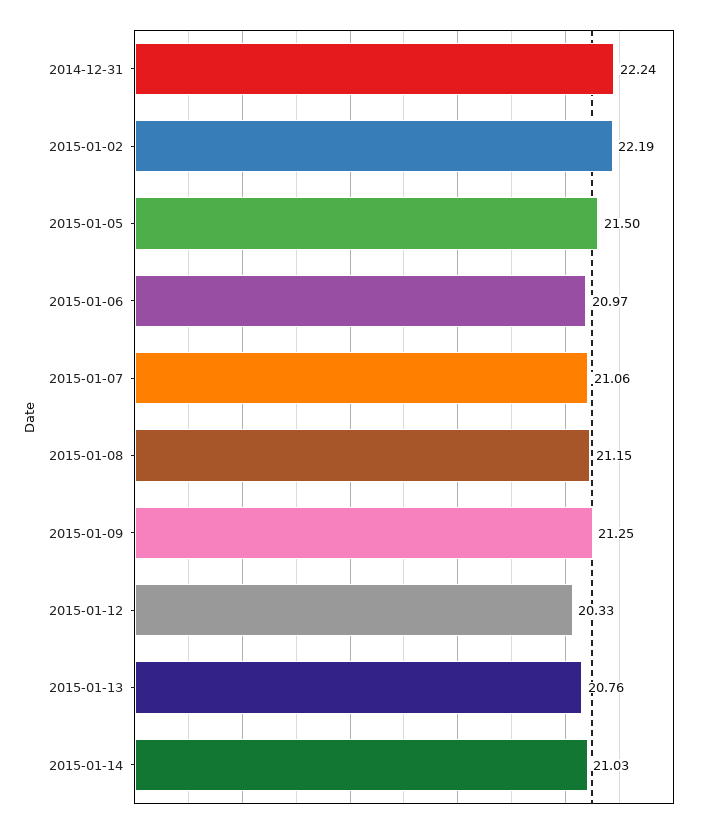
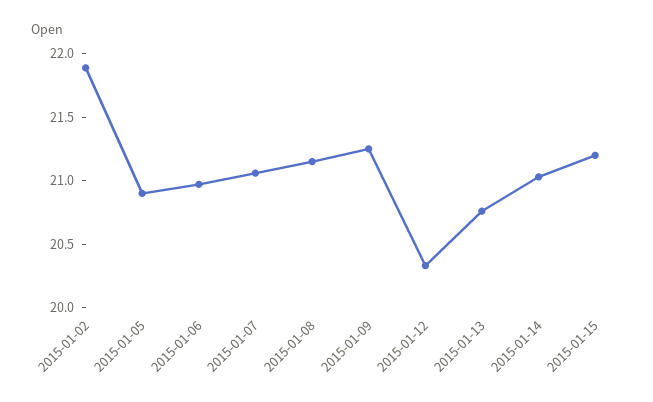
2014-12-31: 22.24 -> none
2015-01-02: 22.19 -> 21.9
2015-01-05: 21.5 -> 20.9
2015-01-15: none -> 21.2

